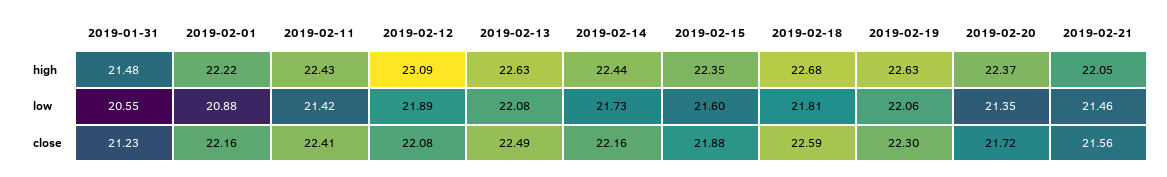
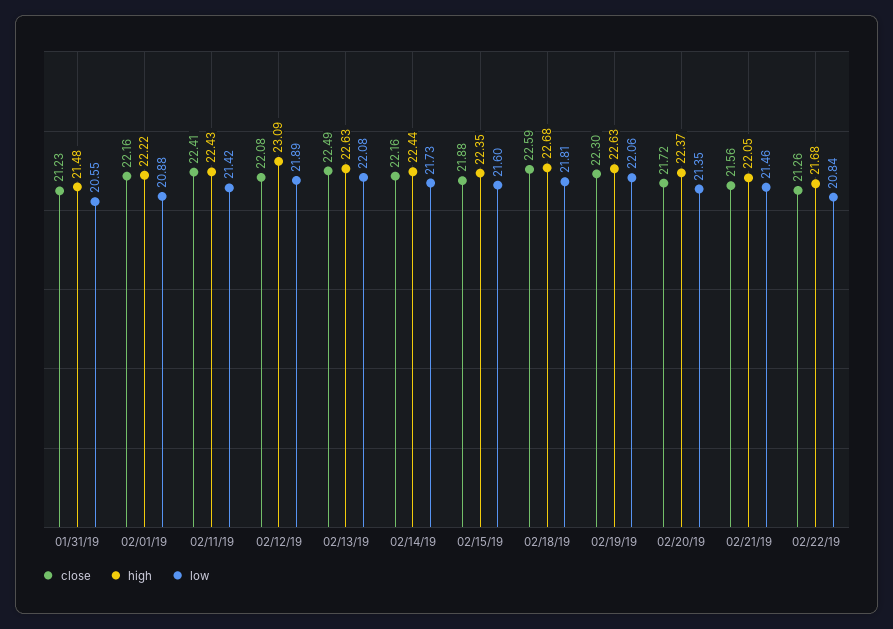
close, 02/22/19: none -> 21.26
high, 02/22/19: none -> 21.68
low, 02/22/19: none -> 20.84

